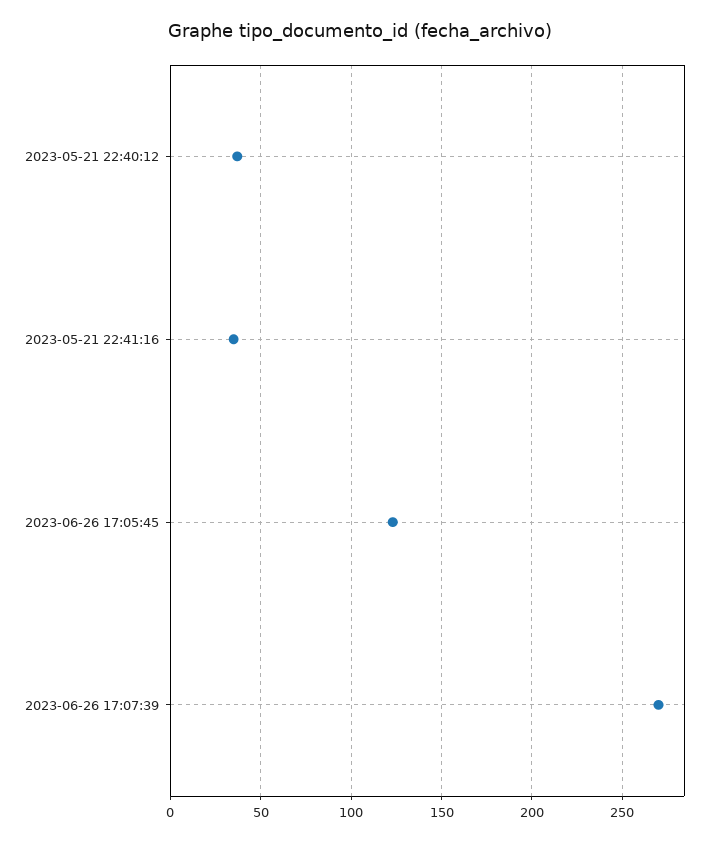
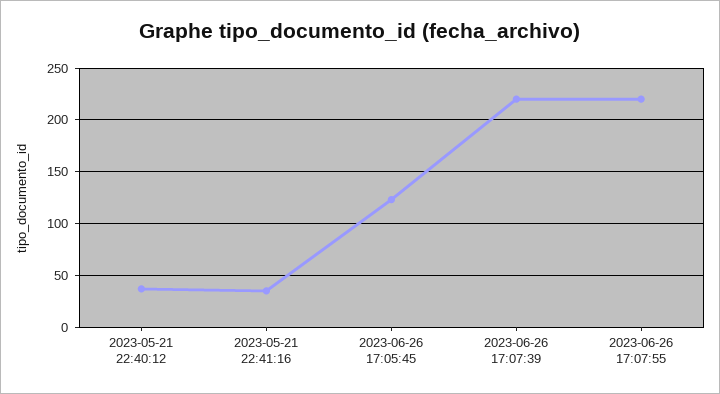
2023-06-26 17:07:39: 270 -> 220
2023-06-26 17:07:55: none -> 220

